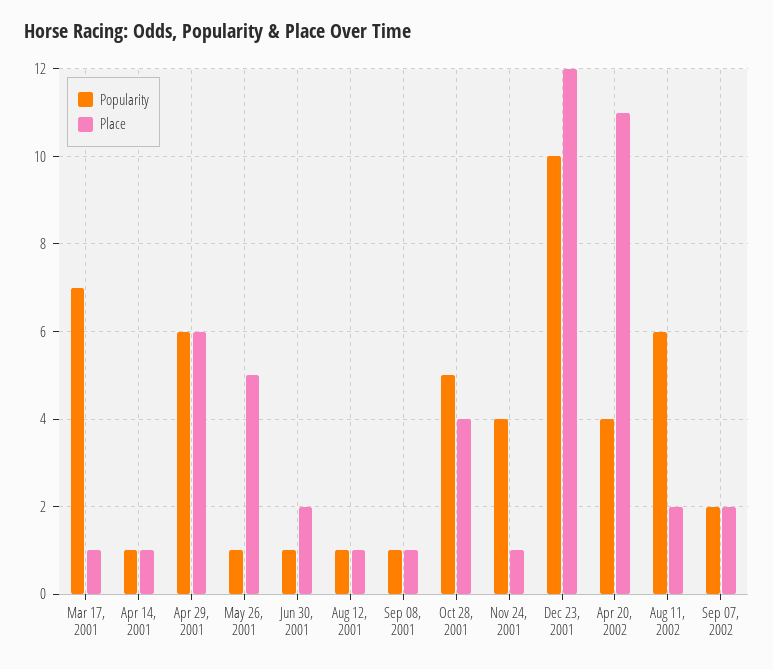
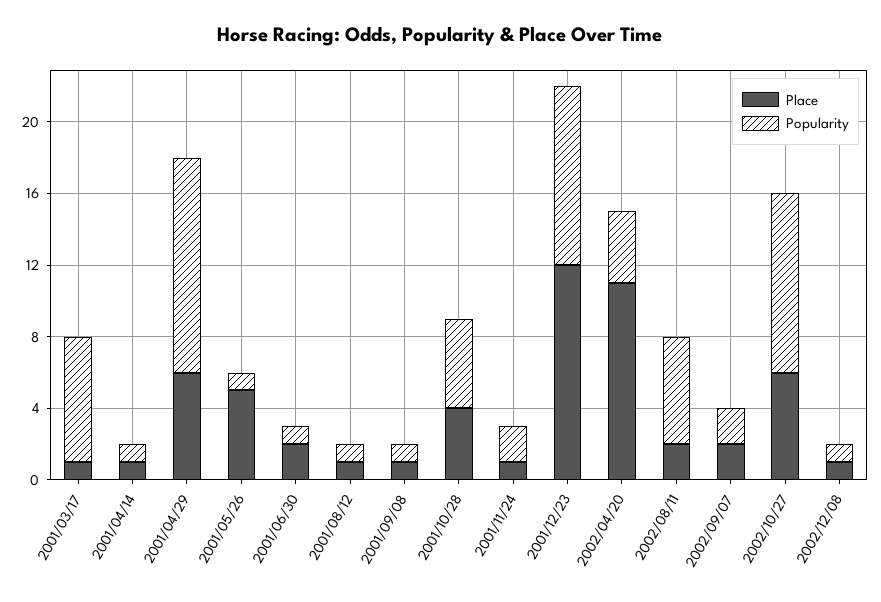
Popularity, Apr 29, 2001: 6 -> 12
Popularity, Nov 24, 2001: 4 -> 2
Place, 2002/10/27: none -> 6
Popularity, 2002/10/27: none -> 10
Place, 2002/12/08: none -> 1
Popularity, 2002/12/08: none -> 1

